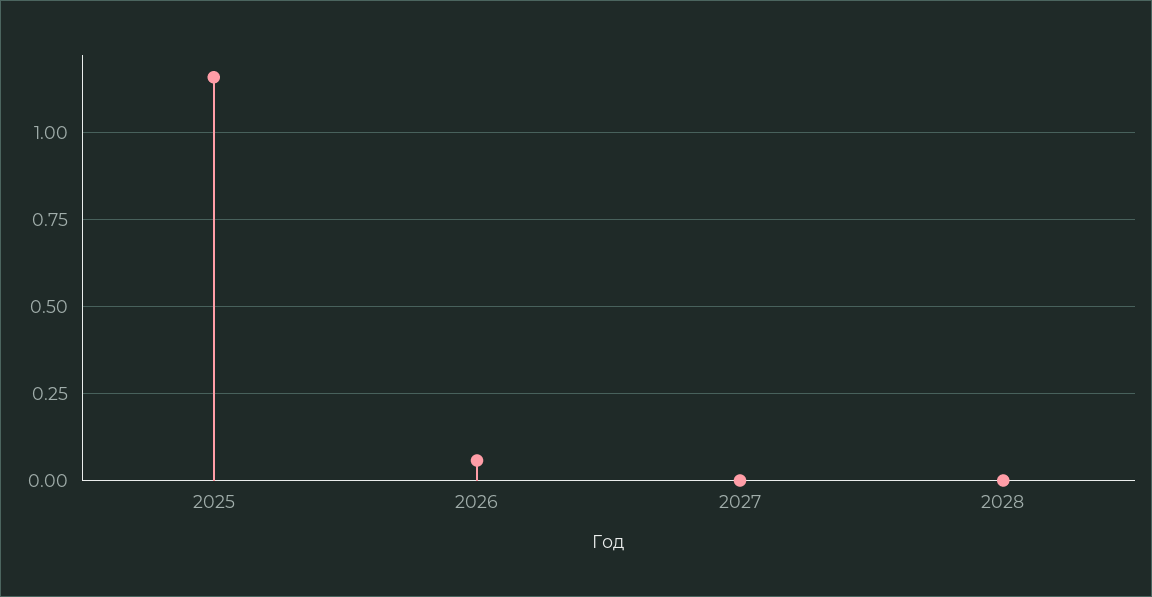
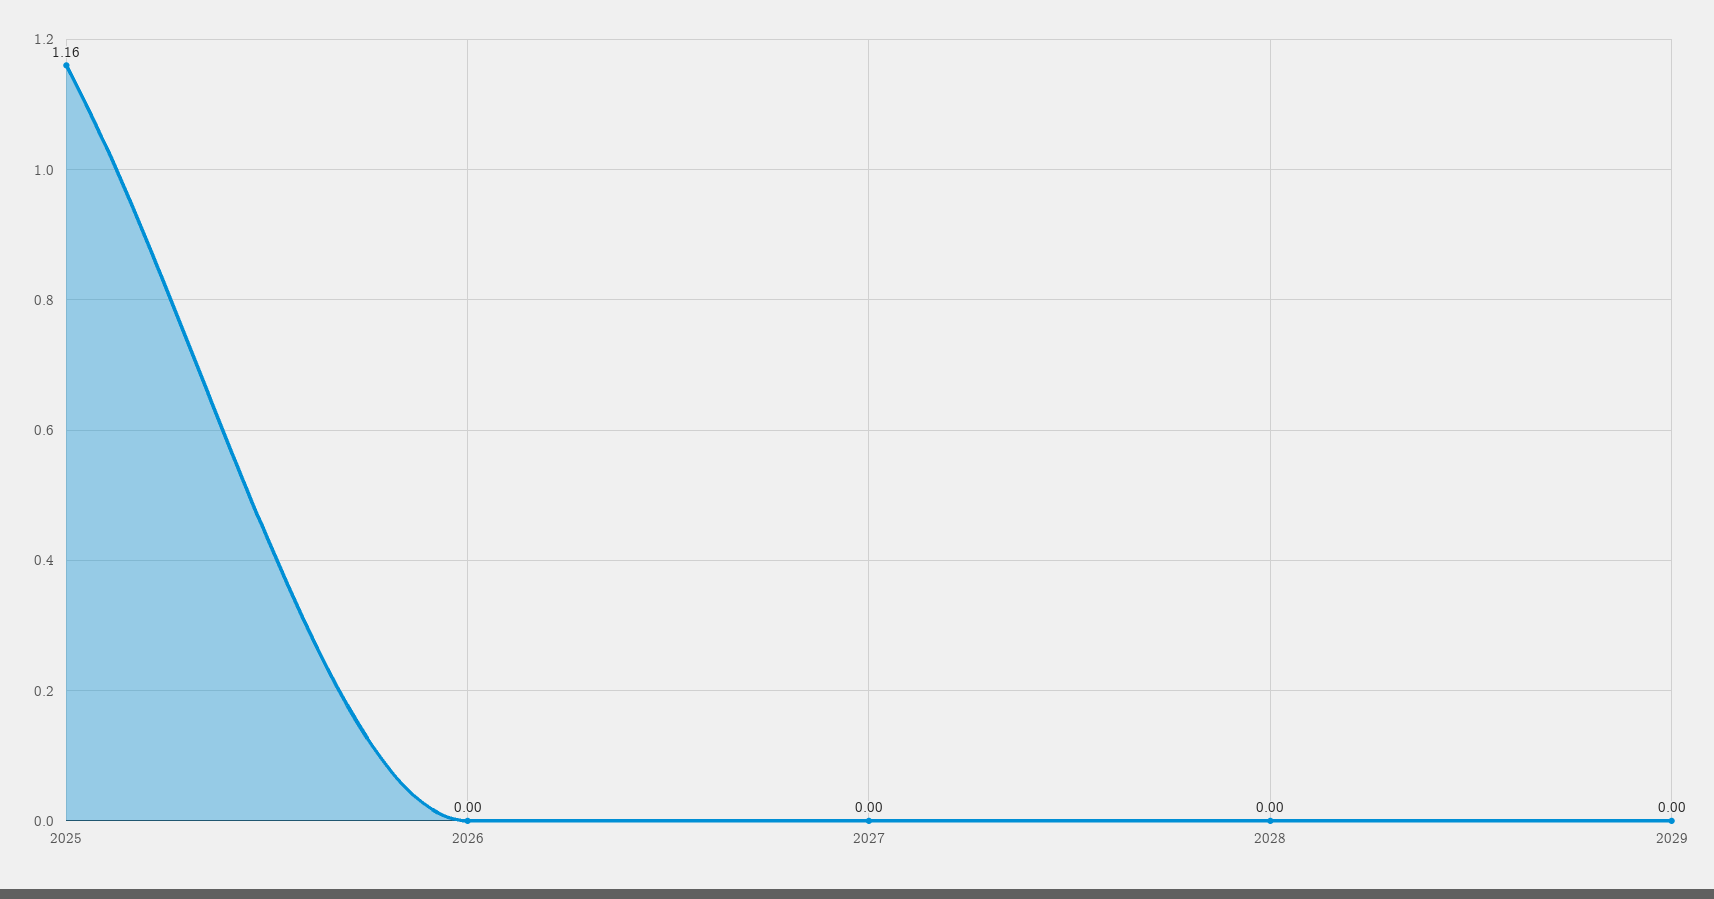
2026: 0.05 -> 0
2029: none -> 0

